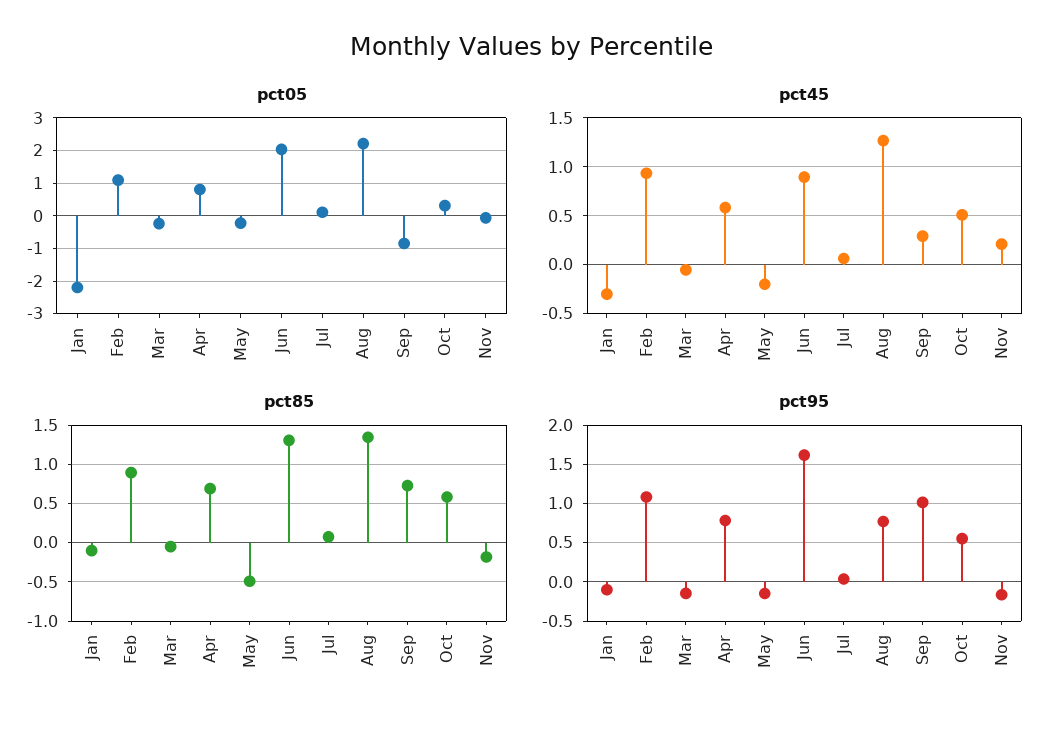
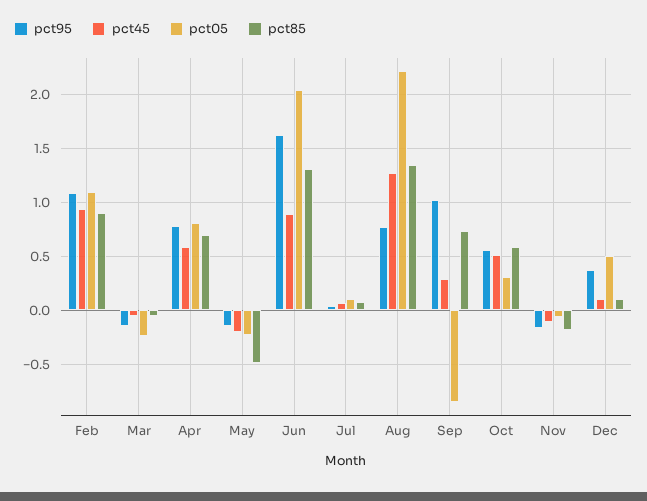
pct05, Jan: -2.2 -> none
pct45, Jan: -0.3 -> none
pct45, Nov: 0.2 -> -0.1
pct85, Jan: -0.1 -> none
pct95, Jan: -0.1 -> none
pct95, Dec: none -> 0.4
pct45, Dec: none -> 0.1
pct05, Dec: none -> 0.5
pct85, Dec: none -> 0.1

